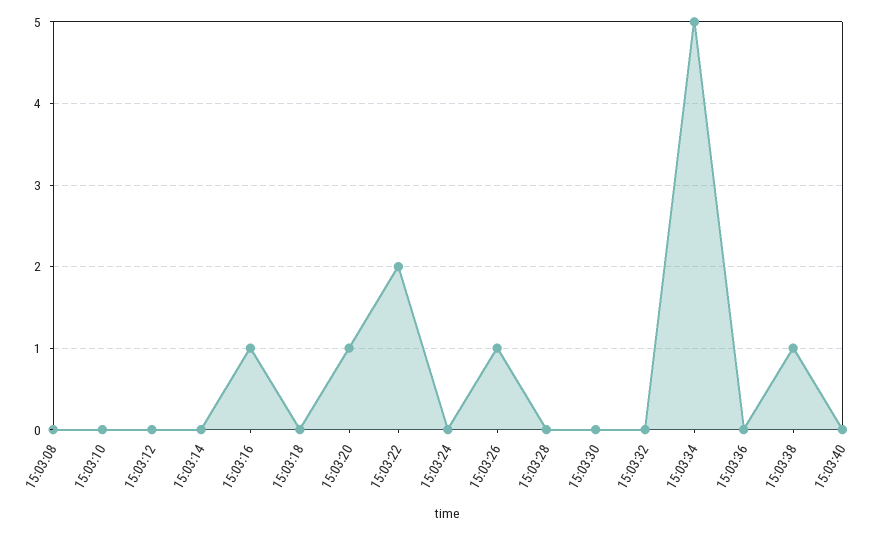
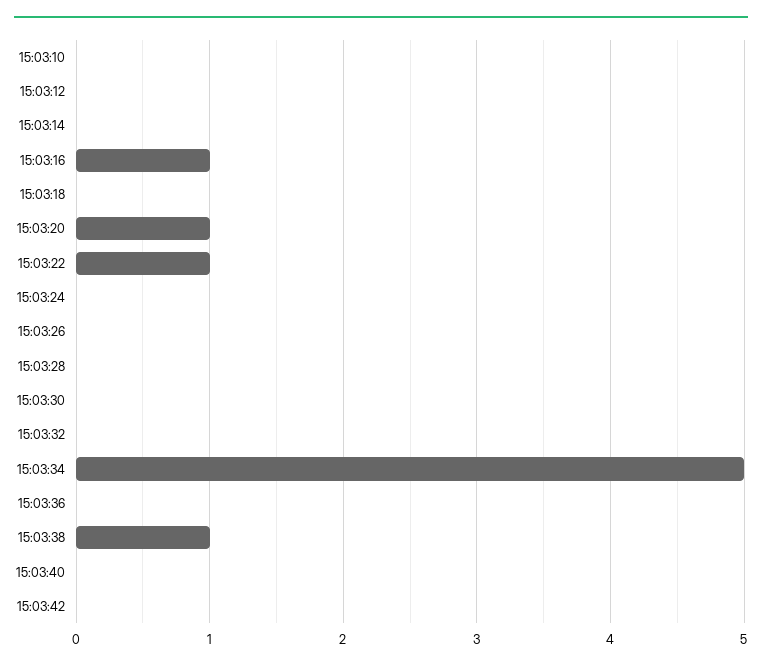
15:03:08: 0 -> none
15:03:22: 2 -> 1
15:03:26: 1 -> 0
15:03:42: none -> 0

